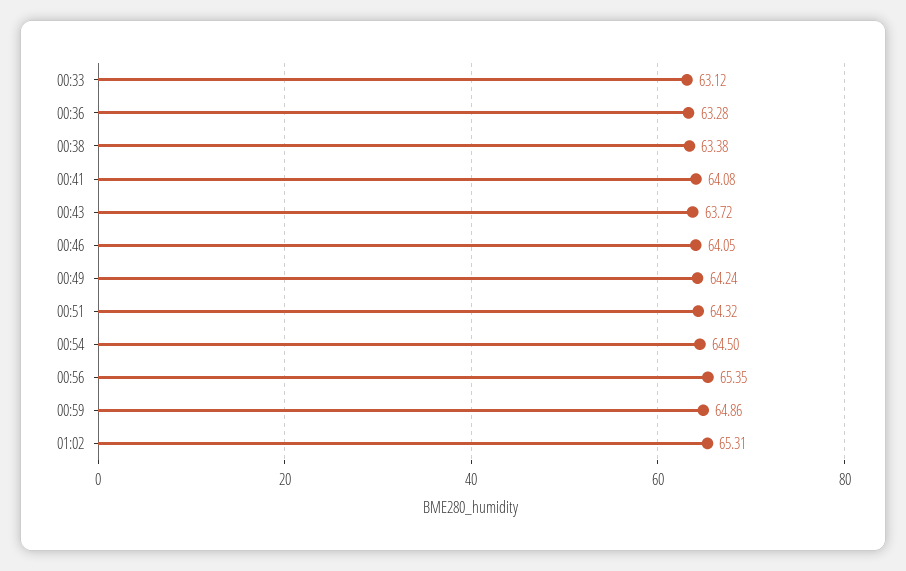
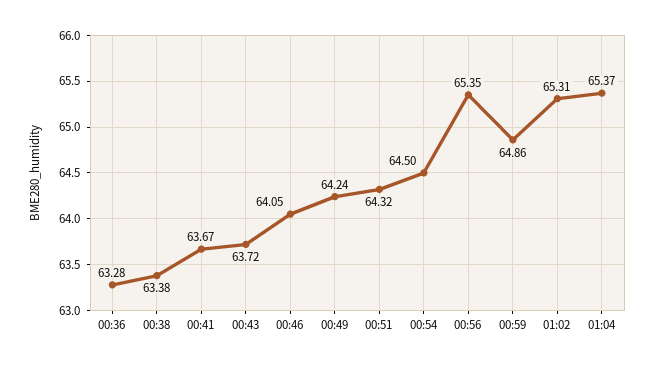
00:33: 63.12 -> none
00:41: 64.08 -> 63.67
01:04: none -> 65.37

